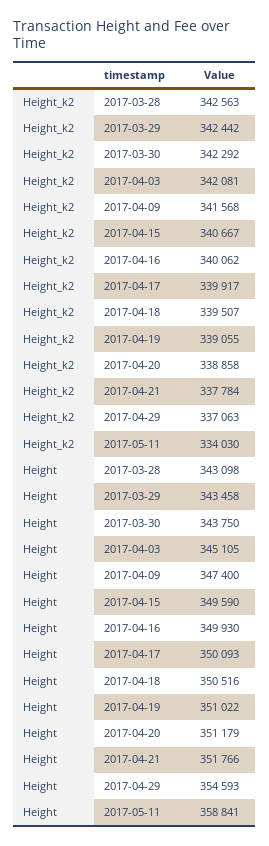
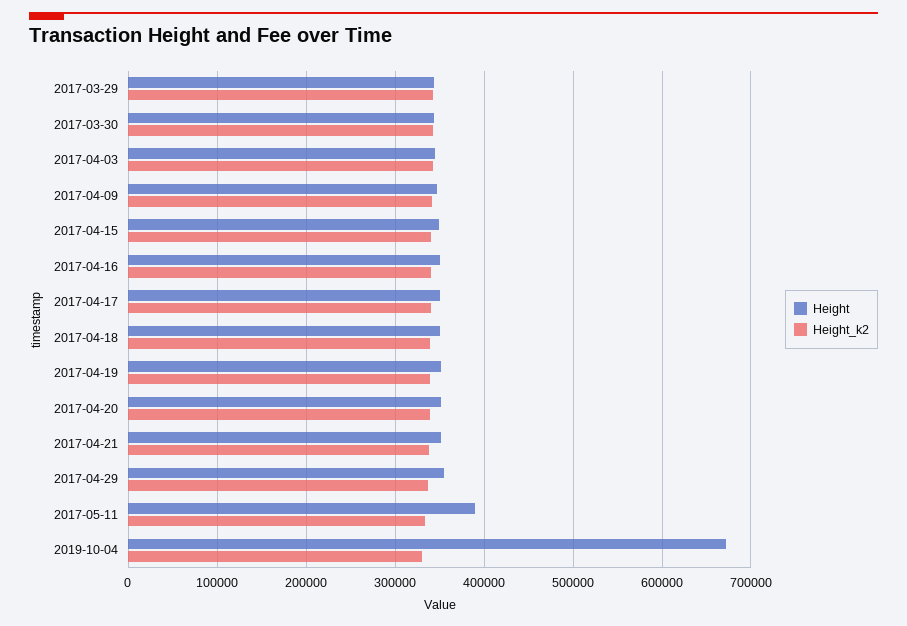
Height_k2, 2017-03-28: 342563 -> none
Height, 2017-03-28: 343098 -> none
Height, 2017-05-11: 358841 -> 390000
Height, 2019-10-04: none -> 670000
Height_k2, 2019-10-04: none -> 330000

